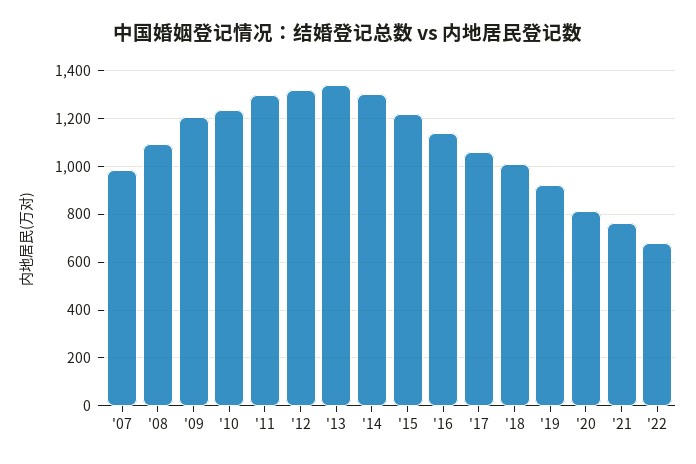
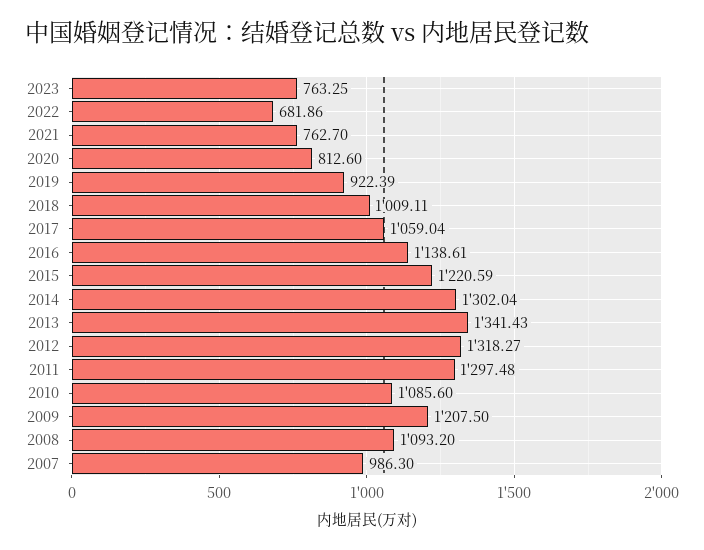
'10: 1250 -> 1085.6
2023: none -> 763.25

